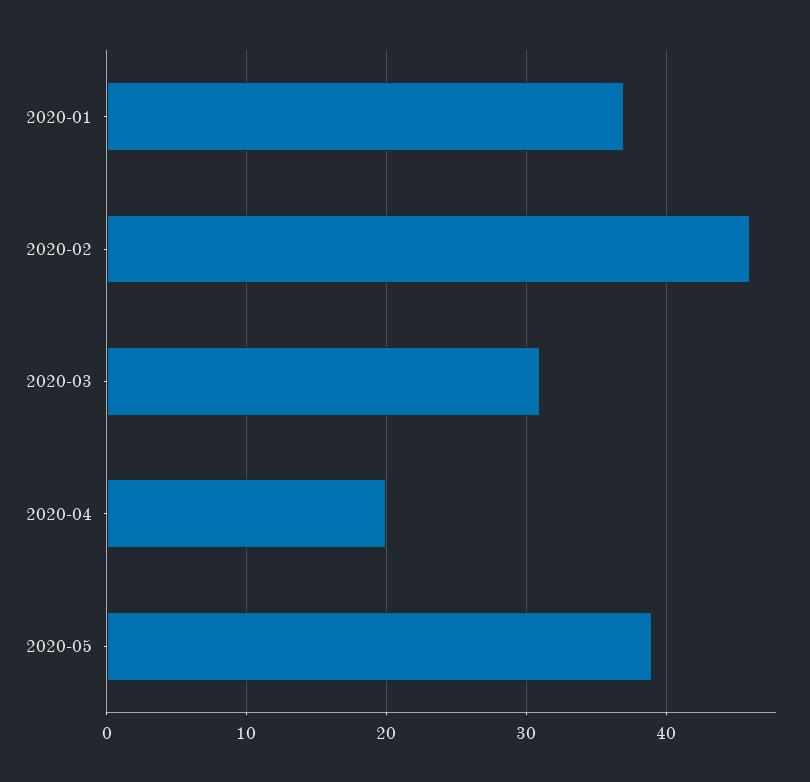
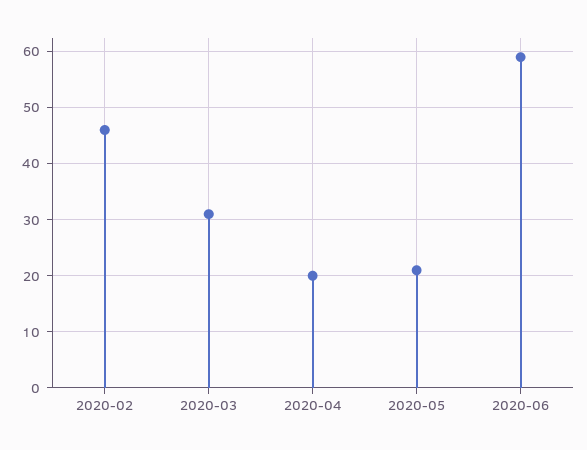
2020-01: 37 -> none
2020-05: 39 -> 20
2020-06: none -> 60

